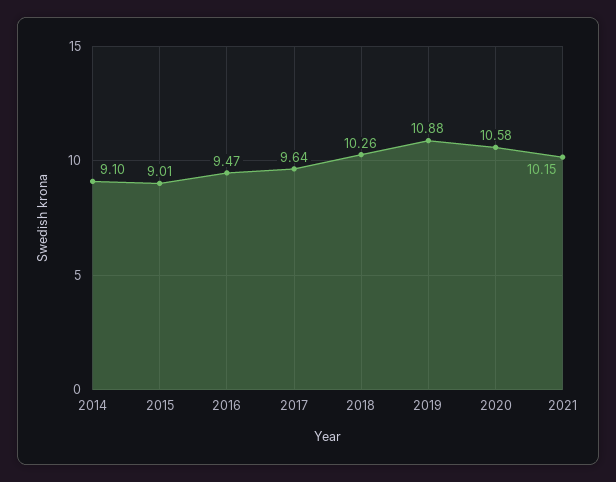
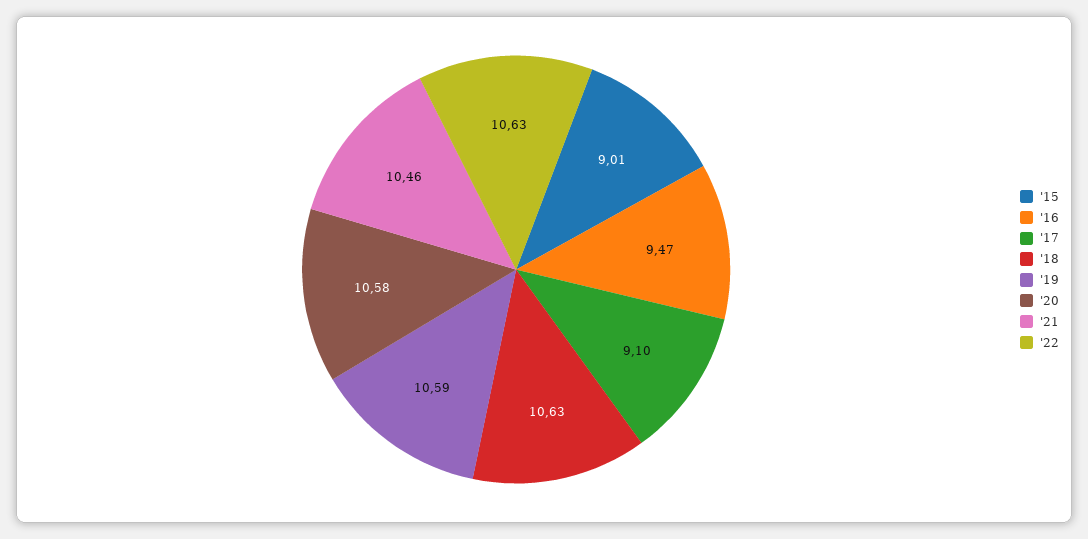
2014: 9.1 -> none
2017: 9.64 -> 9.1
2018: 10.26 -> 10.63
2019: 10.88 -> 10.59
2021: 10.15 -> 10.46
'22: none -> 10.63

